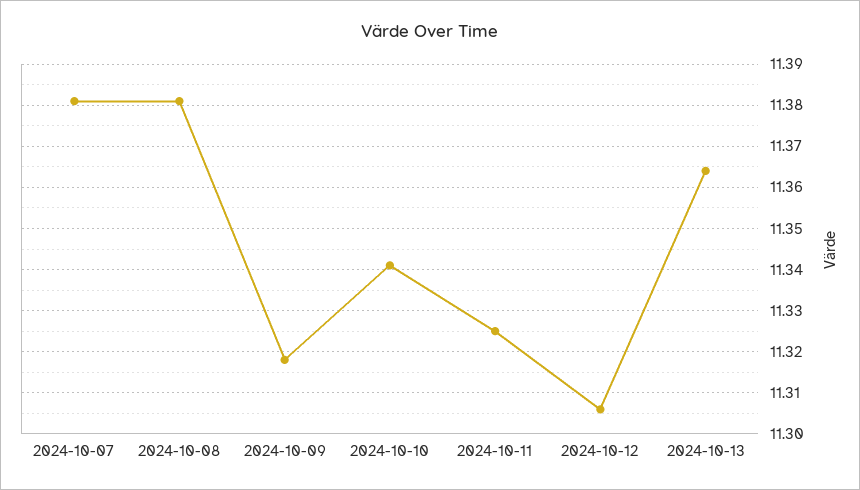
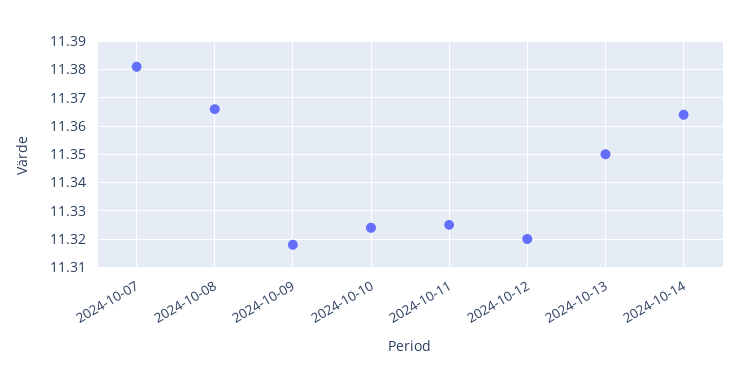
2024-10-08: 11.38 -> 11.365
2024-10-10: 11.34 -> 11.325
2024-10-12: 11.305 -> 11.32
2024-10-13: 11.365 -> 11.35
2024-10-14: none -> 11.365

